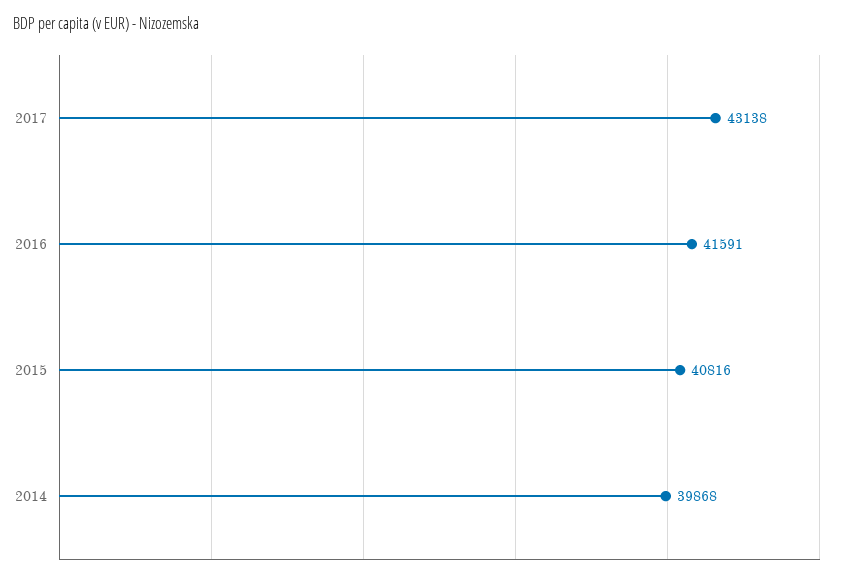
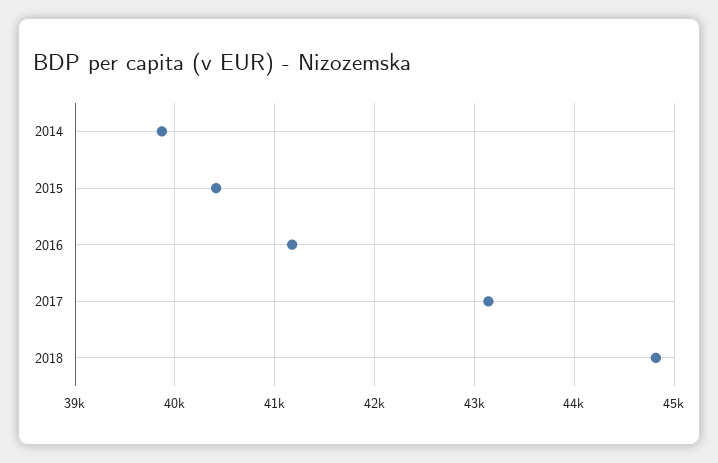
2016: 41591 -> 41200
2015: 40816 -> 40400
2018: none -> 44800

